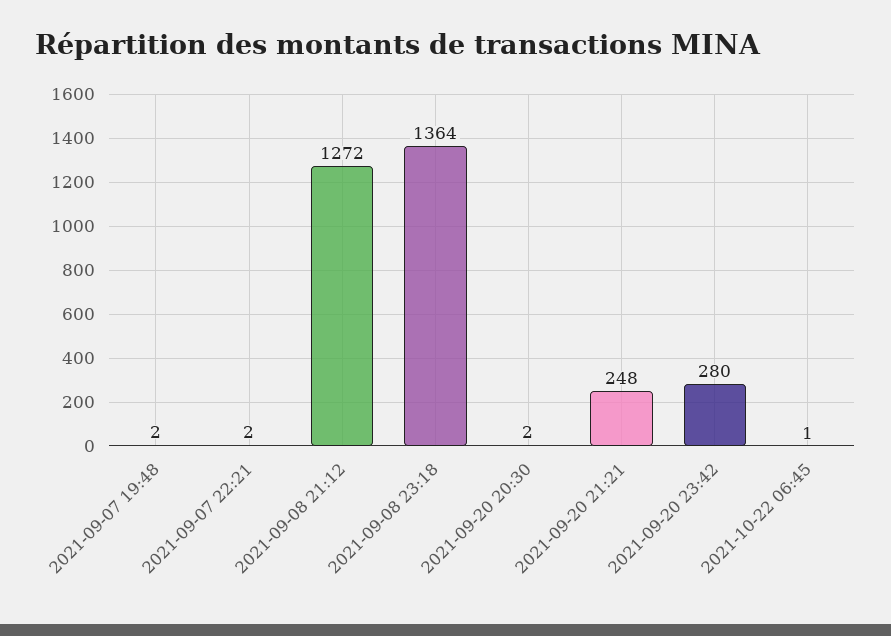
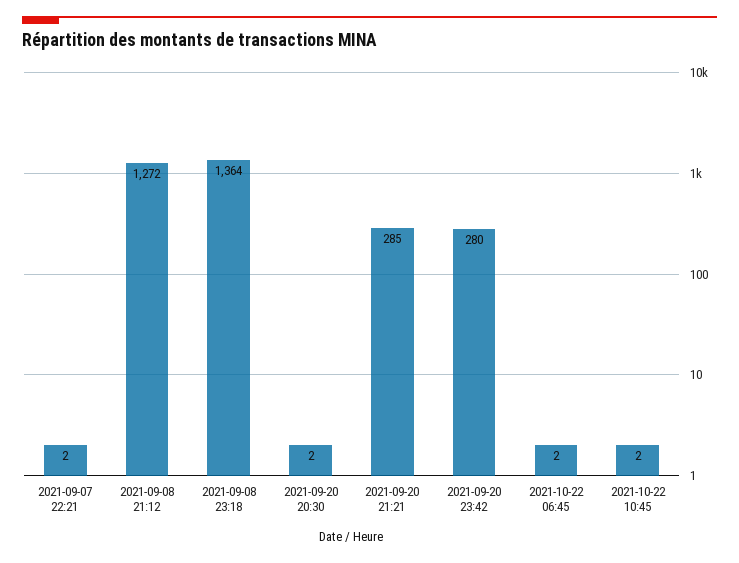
2021-09-07 19:48: 2 -> none
2021-09-20 21:21: 248 -> 285
2021-10-22 06:45: 1 -> 2
2021-10-22 10:45: none -> 2

